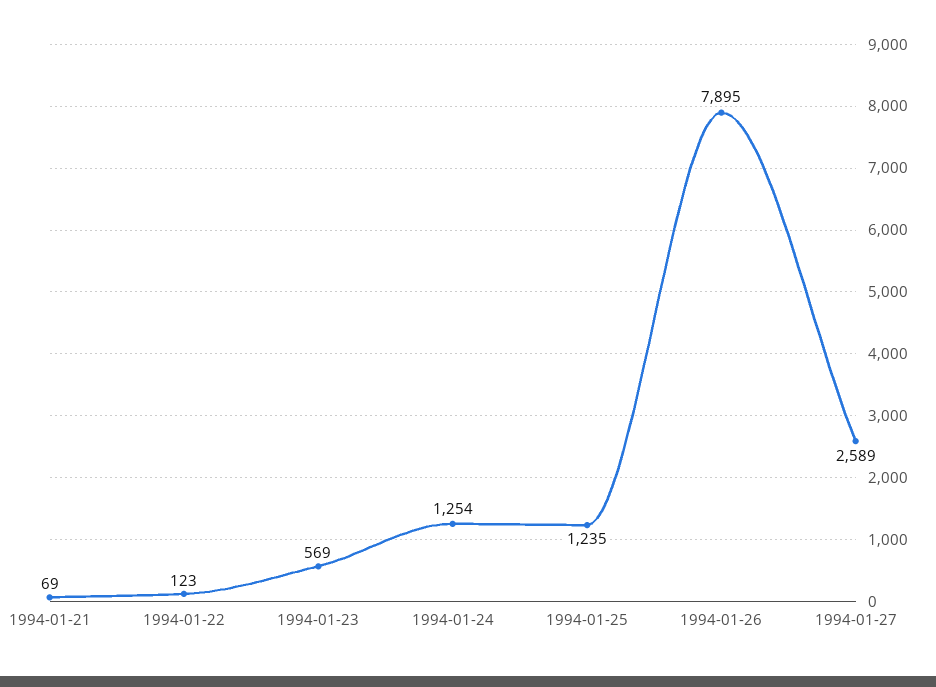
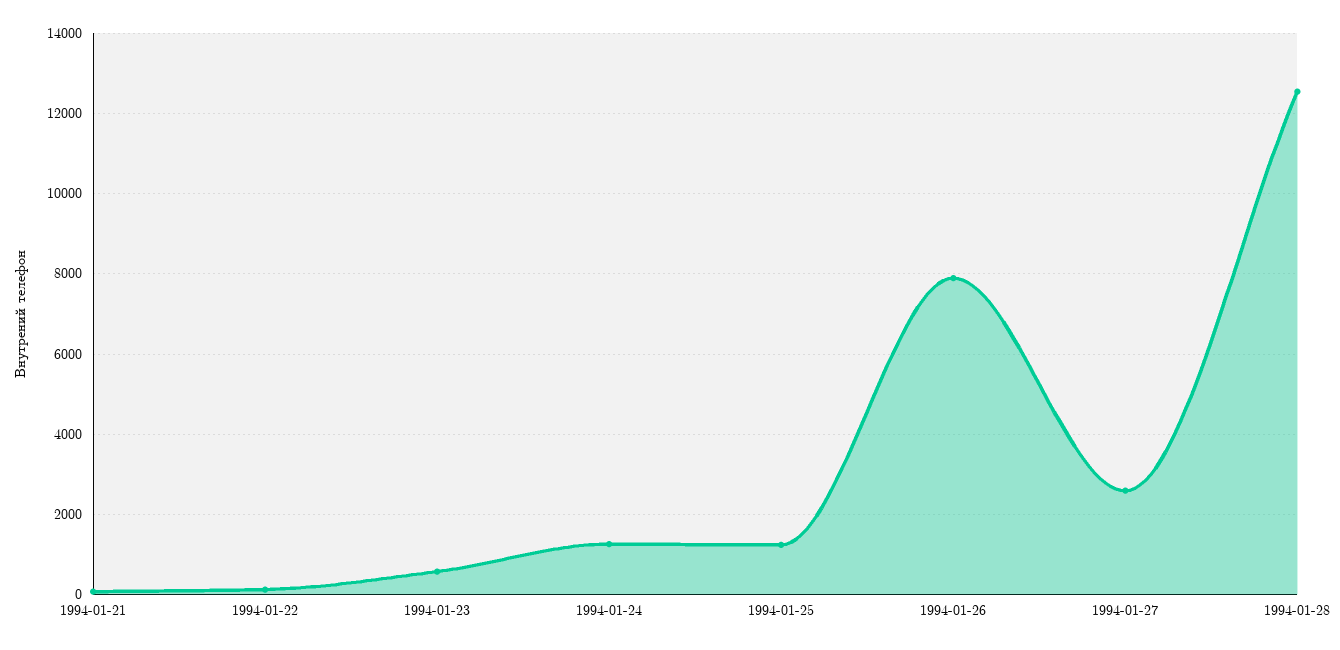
1994-01-28: none -> 12600

